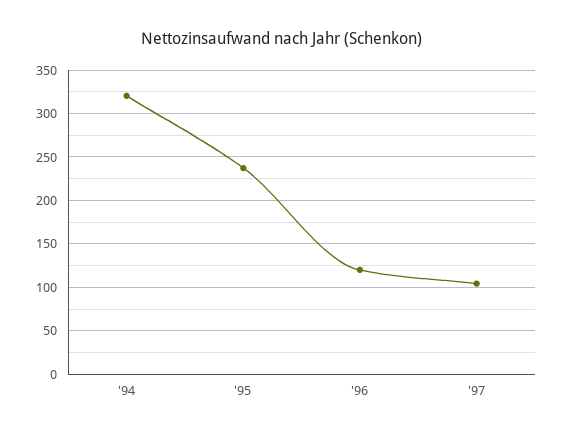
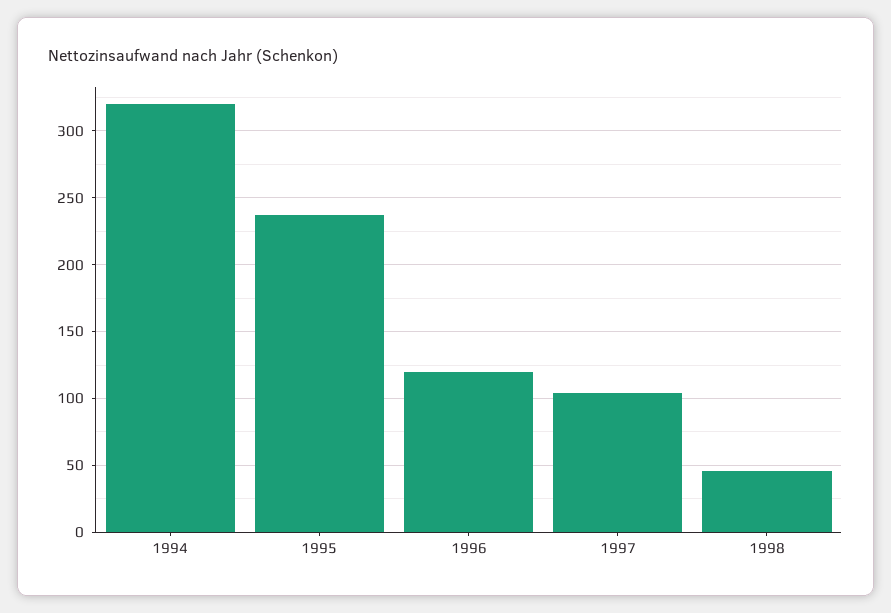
1998: none -> 45

